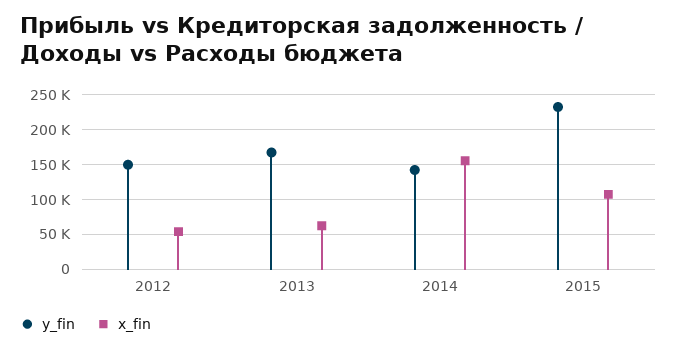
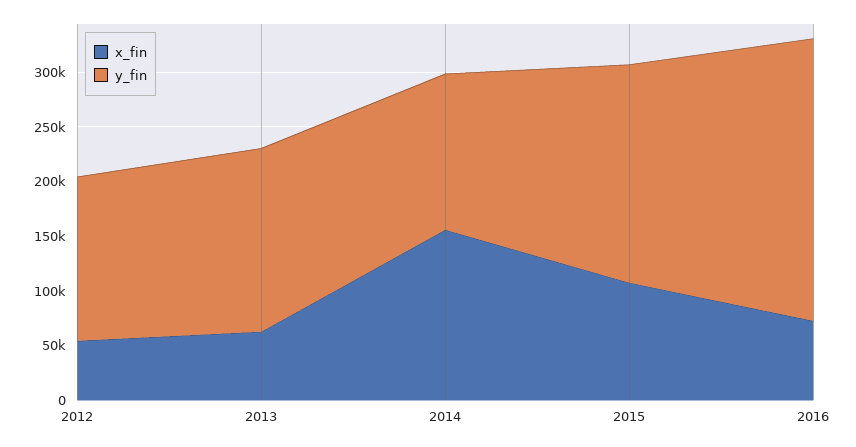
y_fin, 2015: 230000 -> 200000
x_fin, 2016: none -> 70000
y_fin, 2016: none -> 260000

